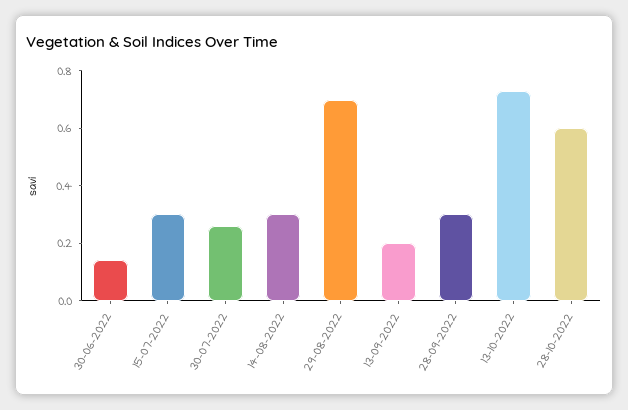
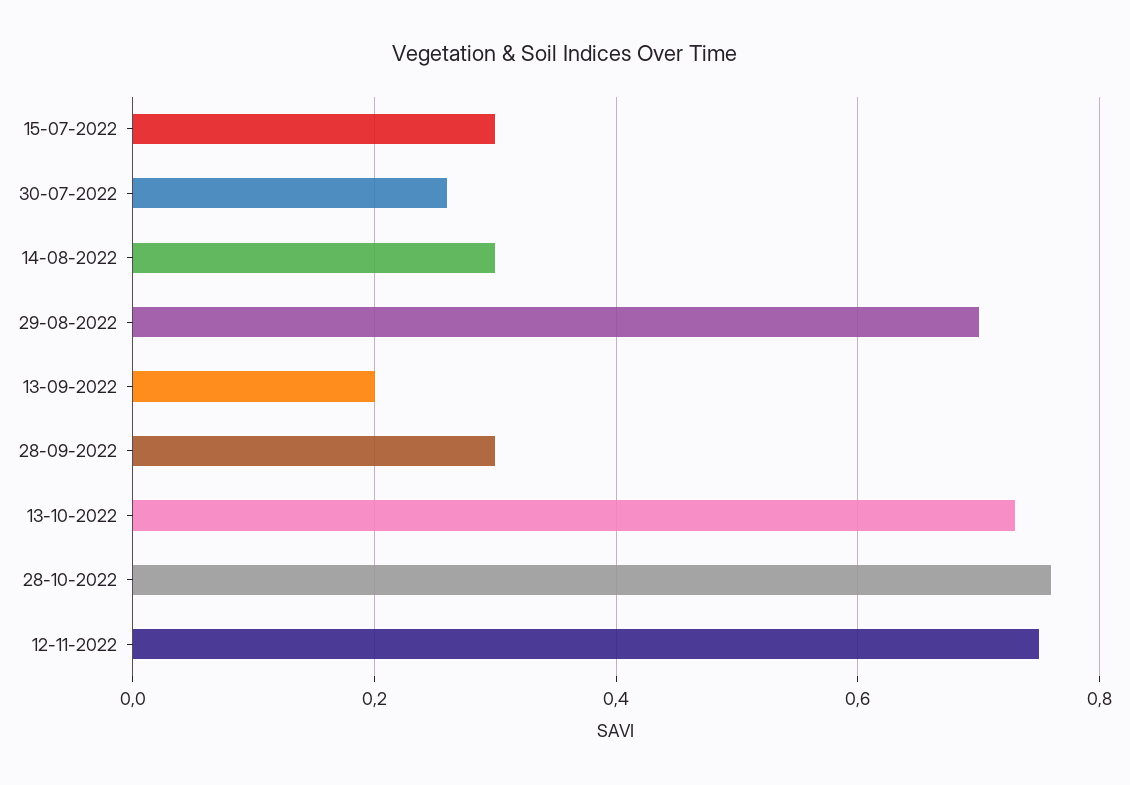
30-06-2022: 0.15 -> none
28-10-2022: 0.6 -> 0.75
12-11-2022: none -> 0.75

